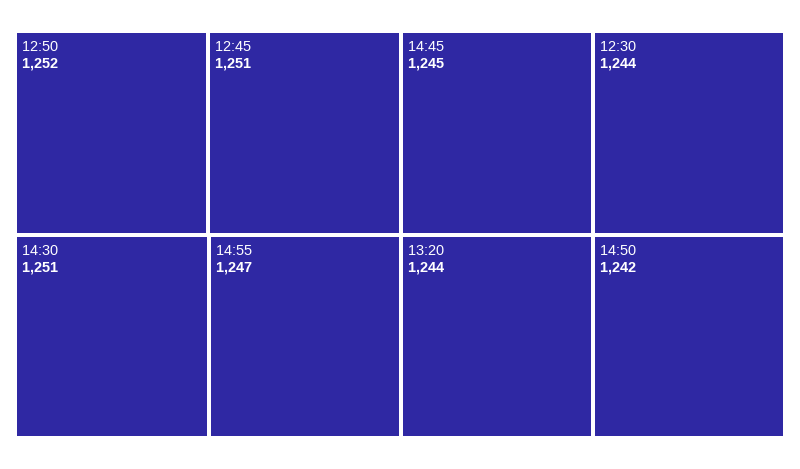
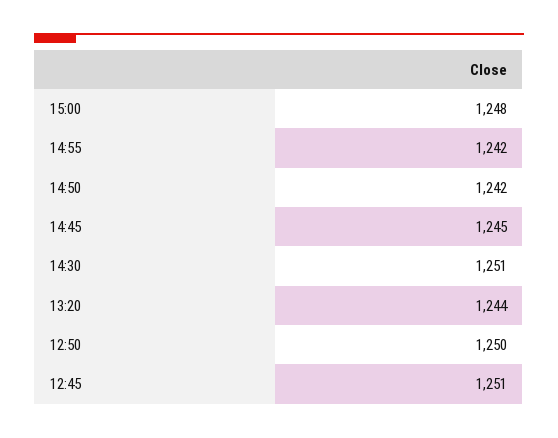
12:50: 1252 -> 1250
14:55: 1247 -> 1242
12:30: 1244 -> none
15:00: none -> 1248

